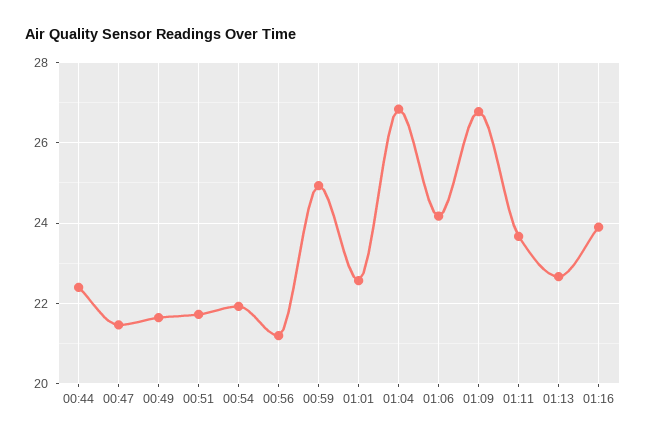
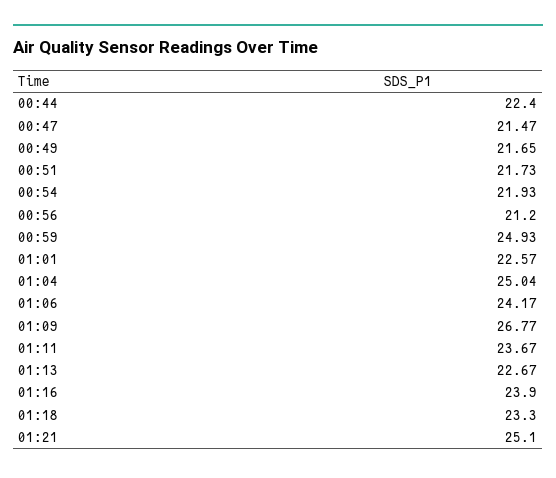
01:04: 26.8 -> 25.04
01:18: none -> 23.3
01:21: none -> 25.1

